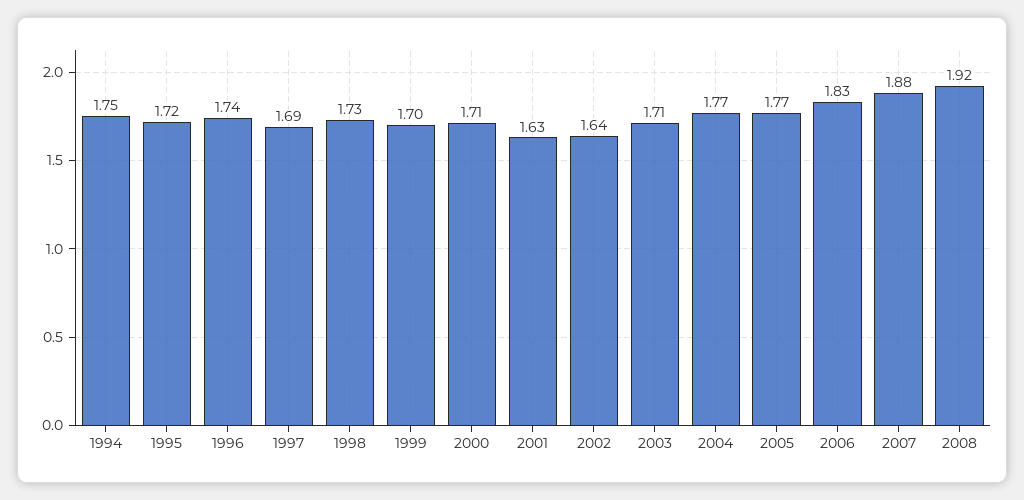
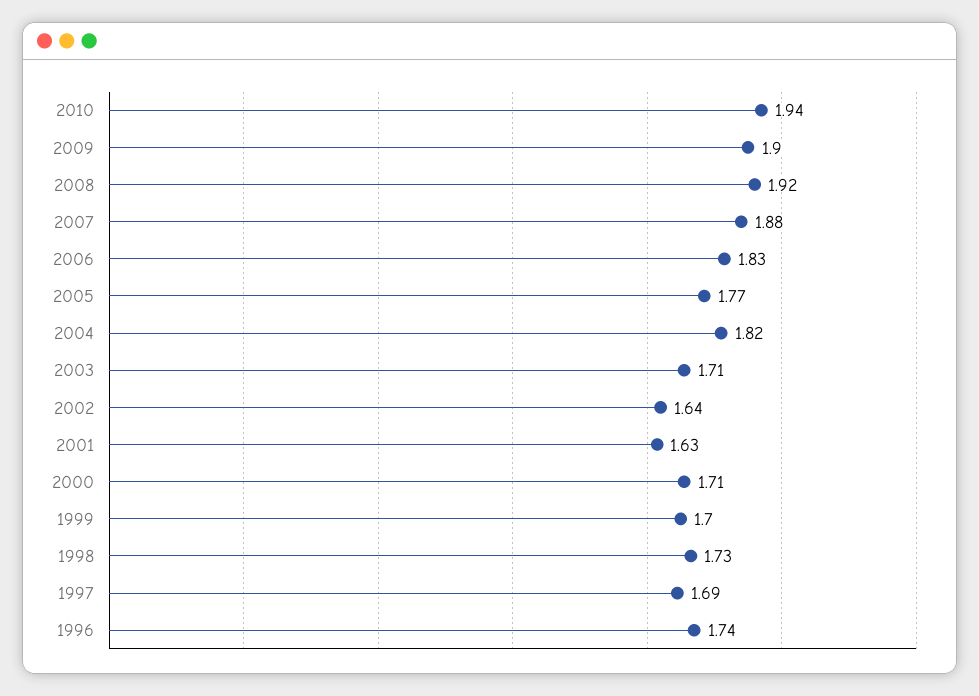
1994: 1.75 -> none
1995: 1.72 -> none
2004: 1.77 -> 1.82
2010: none -> 1.94
2009: none -> 1.9

